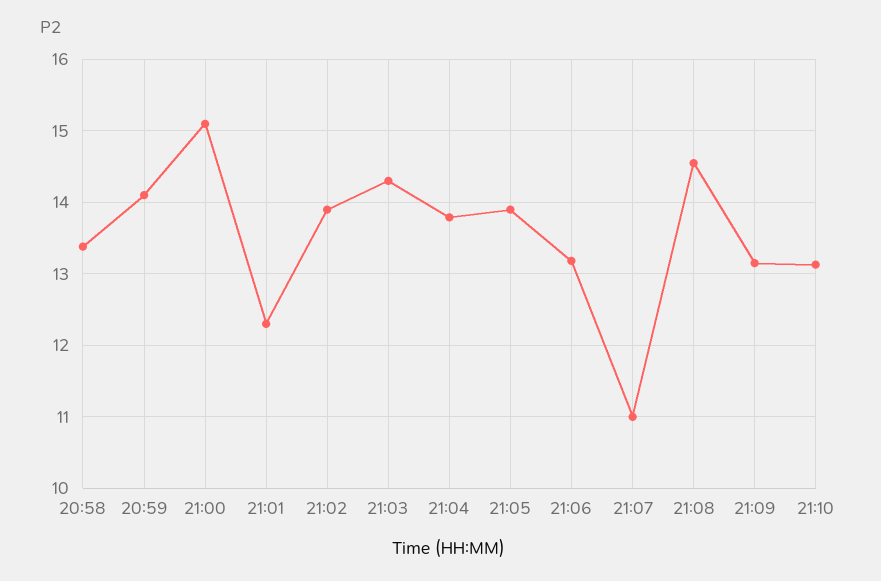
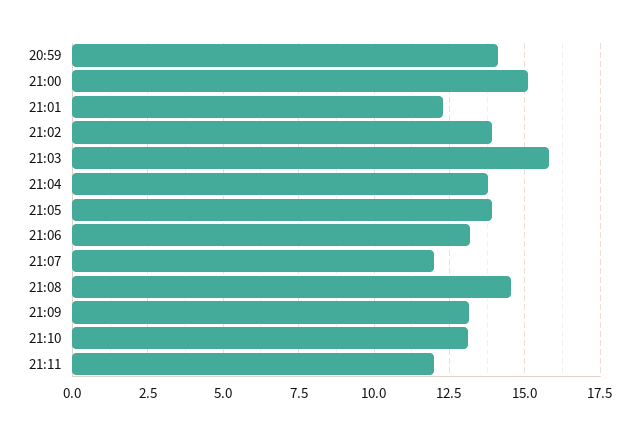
20:58: 13.4 -> none
21:03: 14.3 -> 15.75
21:07: 11 -> 12
21:11: none -> 12

